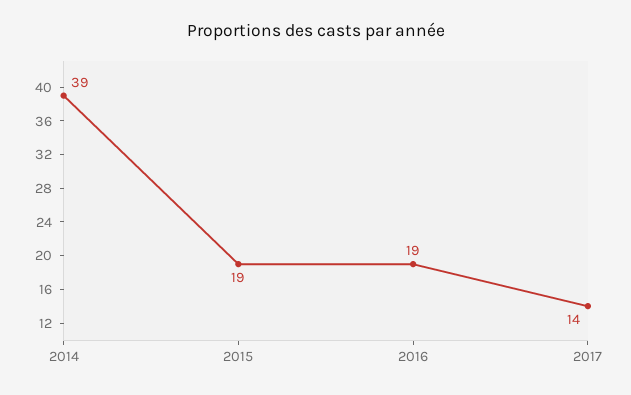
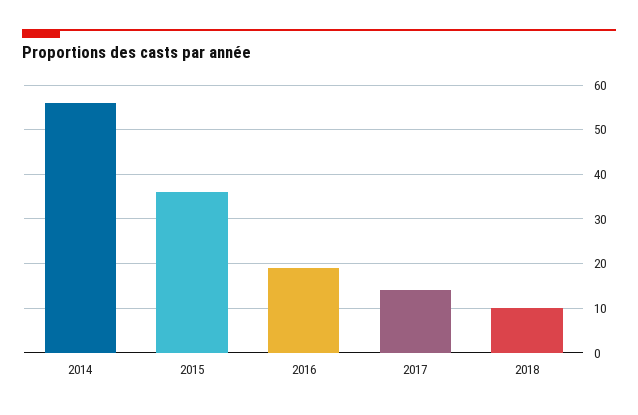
2014: 39 -> 55
2015: 19 -> 35
2018: none -> 10

